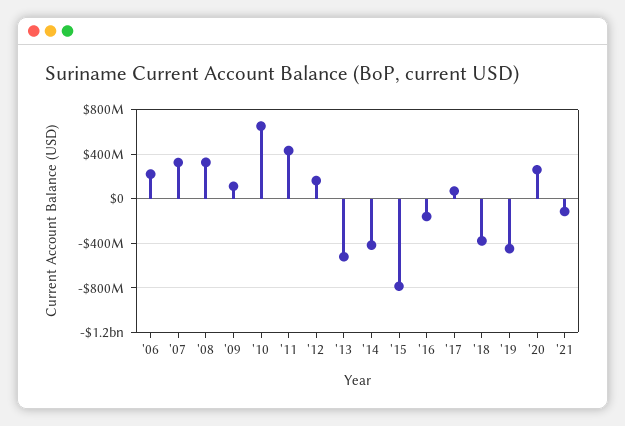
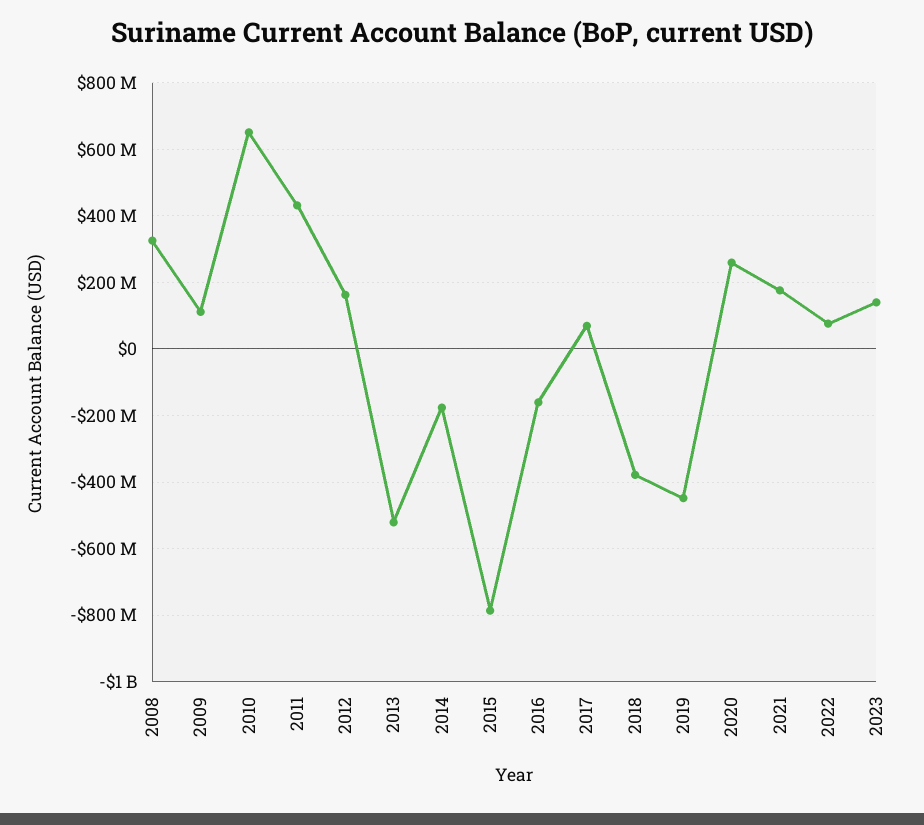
'06: 200000000 -> none
'07: 300000000 -> none
'14: -400000000 -> -180000000
'21: -100000000 -> 180000000
2022: none -> 80000000
2023: none -> 140000000

